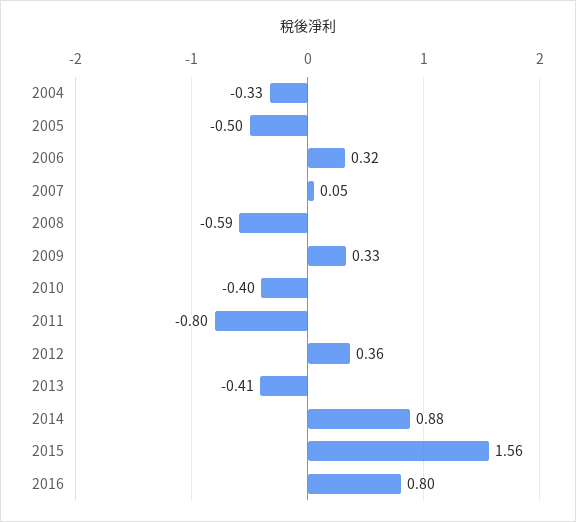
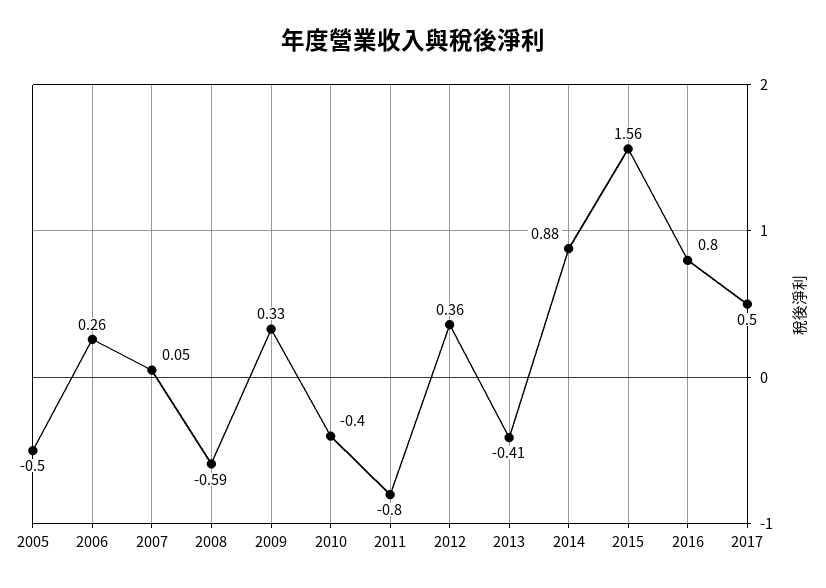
2004: -0.33 -> none
2006: 0.32 -> 0.26
2017: none -> 0.5

